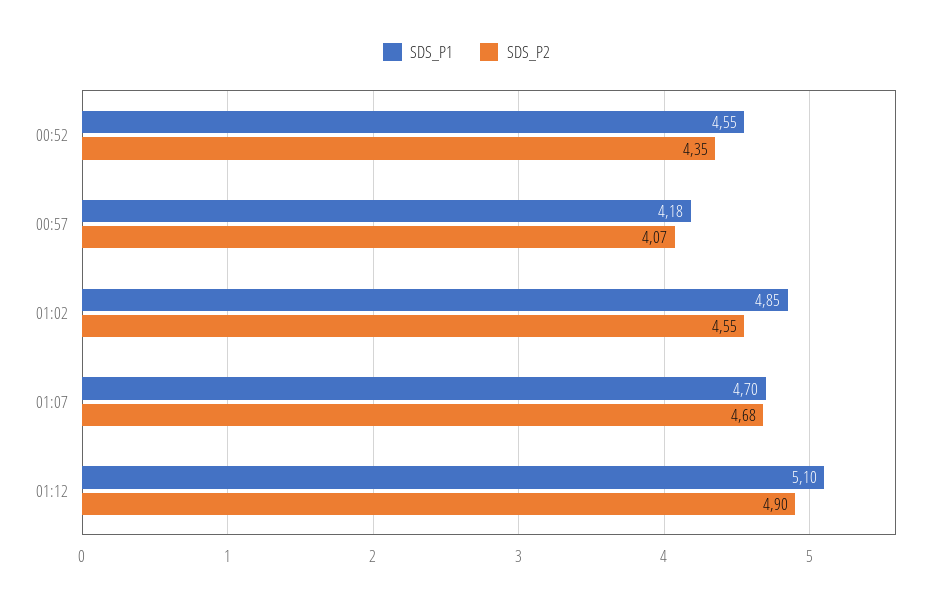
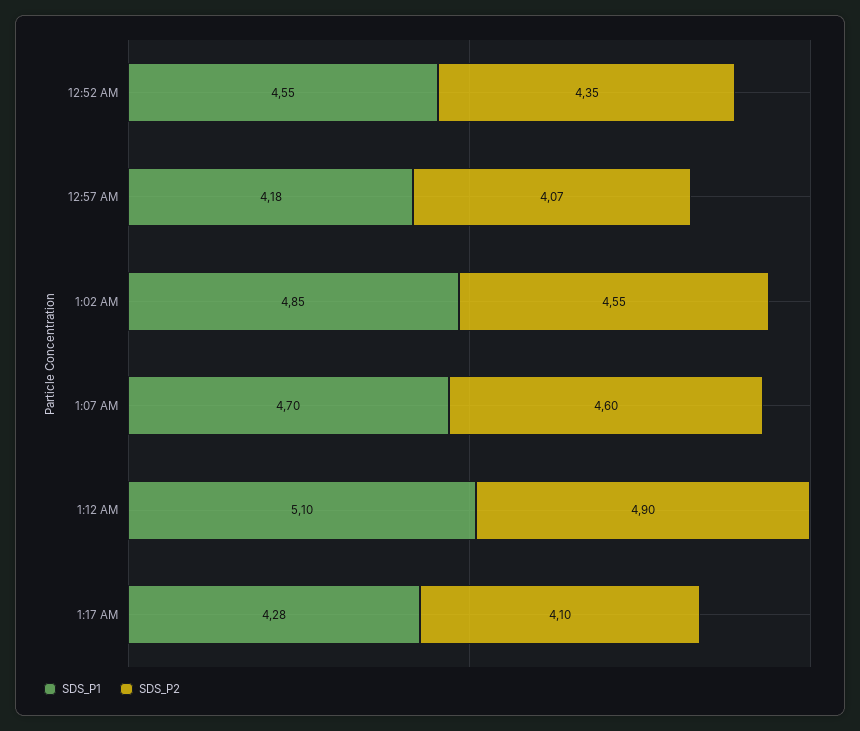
SDS_P2, 01:07: 4.68 -> 4.6
SDS_P1, 1:17 AM: none -> 4.28
SDS_P2, 1:17 AM: none -> 4.1

